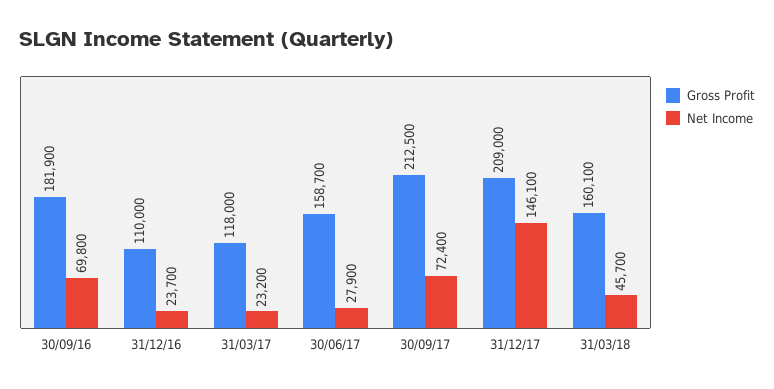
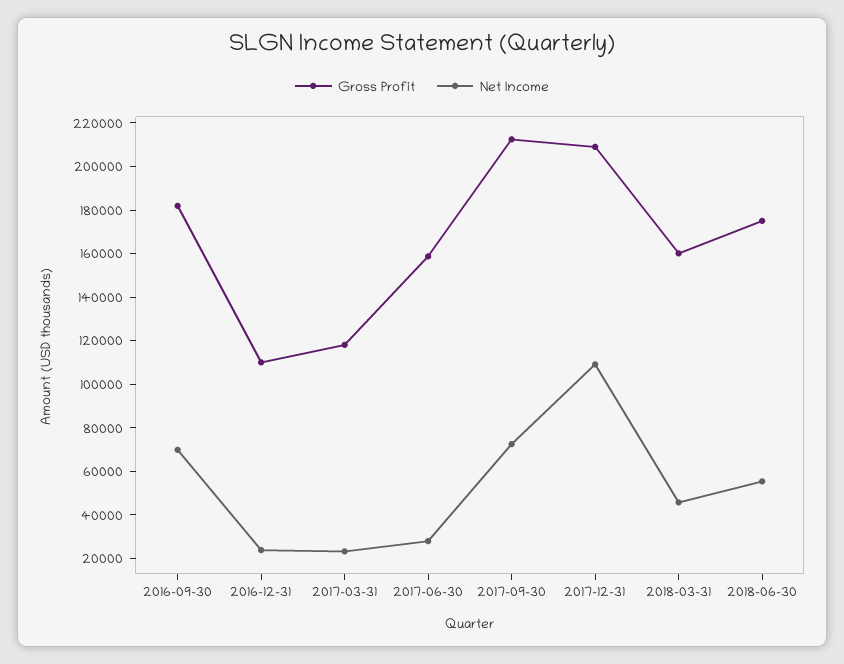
Net Income, 31/12/17: 146100 -> 110000
Gross Profit, 2018-06-30: none -> 175000
Net Income, 2018-06-30: none -> 55000

